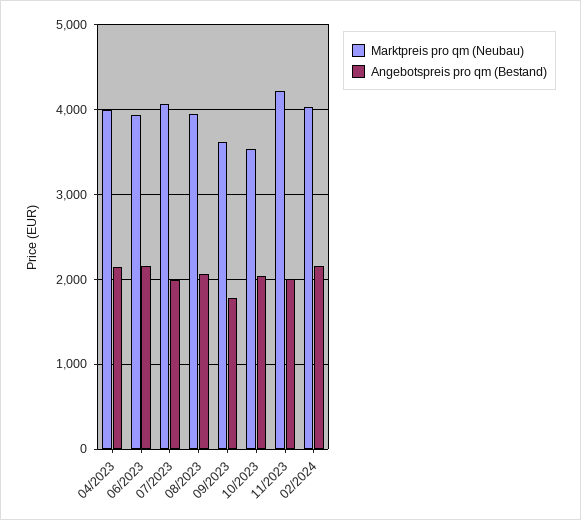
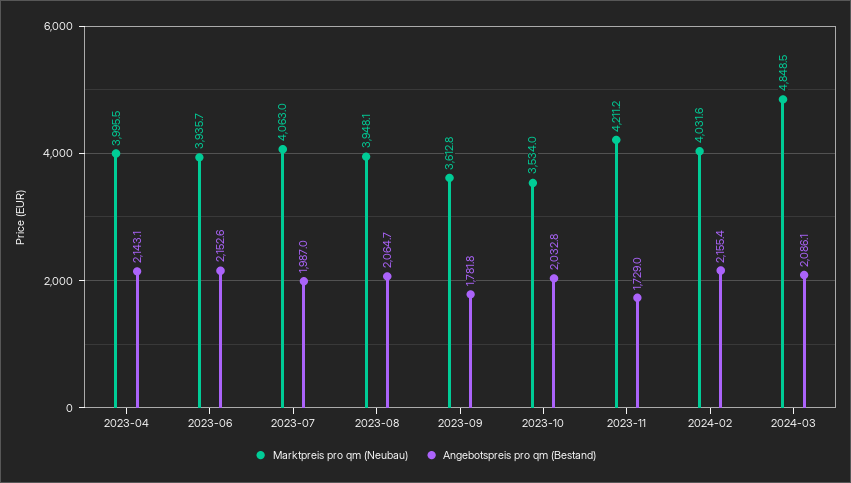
Angebotspreis pro qm (Bestand), 11/2023: 2000 -> 1729
Marktpreis pro qm (Neubau), 2024-03: none -> 4848.5
Angebotspreis pro qm (Bestand), 2024-03: none -> 2086.1

